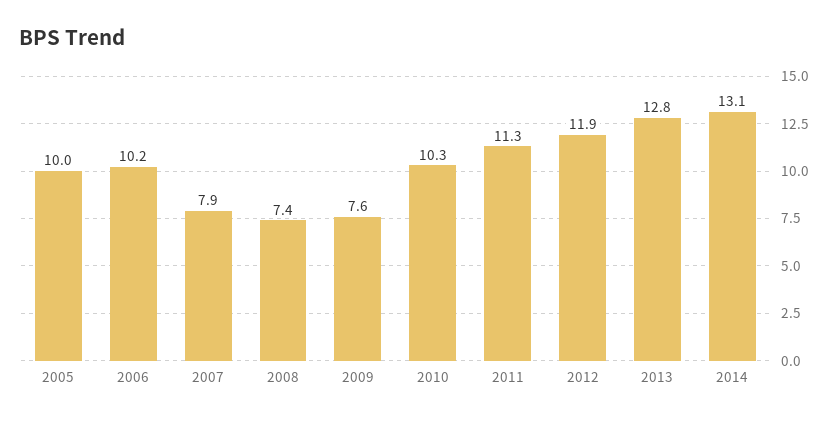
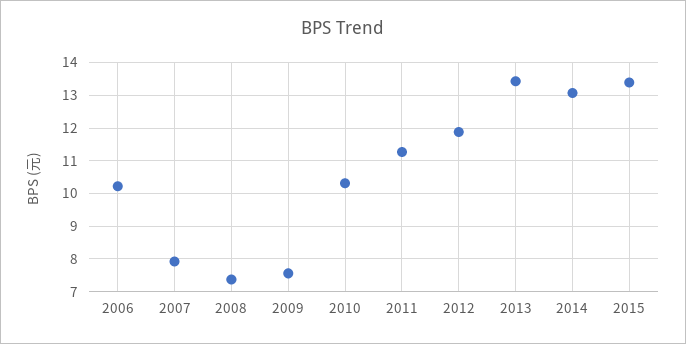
2005: 10 -> none
2013: 12.8 -> 13.4
2015: none -> 13.4

